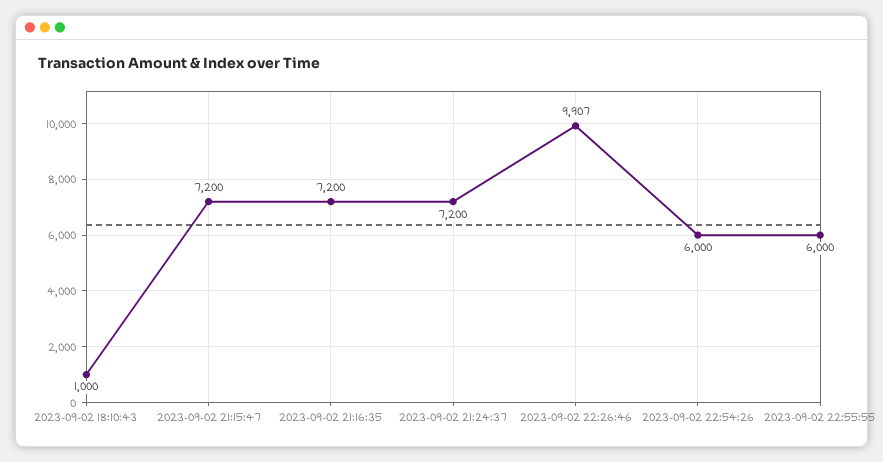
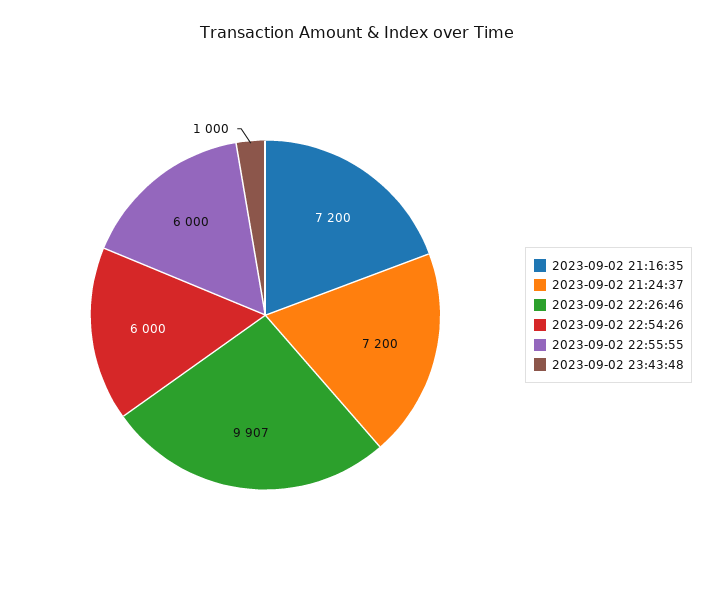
2023-09-02 18:10:43: 1000 -> none
2023-09-02 21:15:47: 7200 -> none
2023-09-02 23:43:48: none -> 1000

